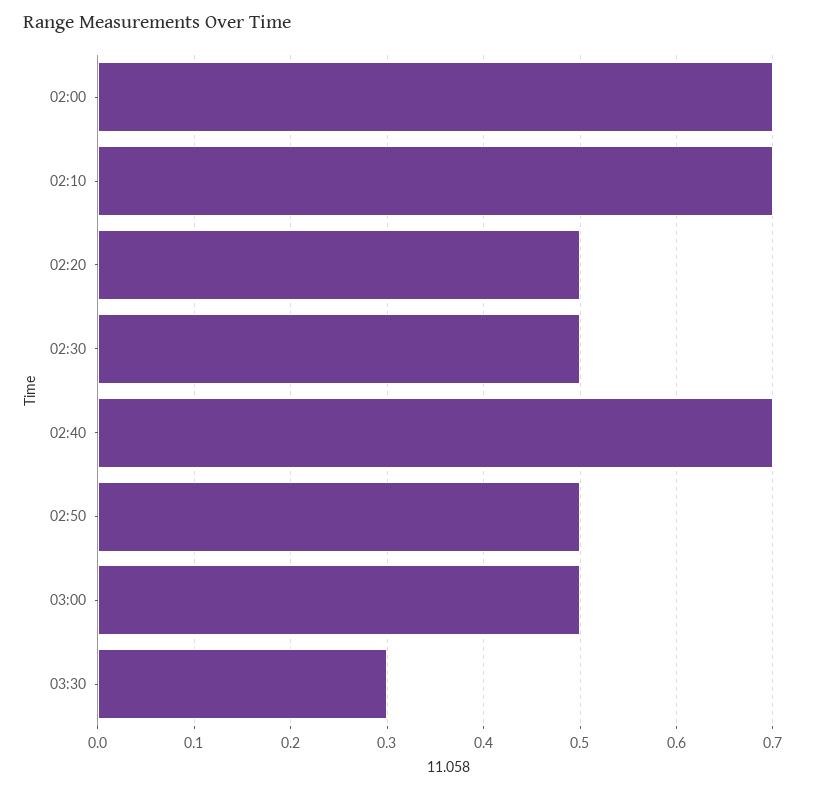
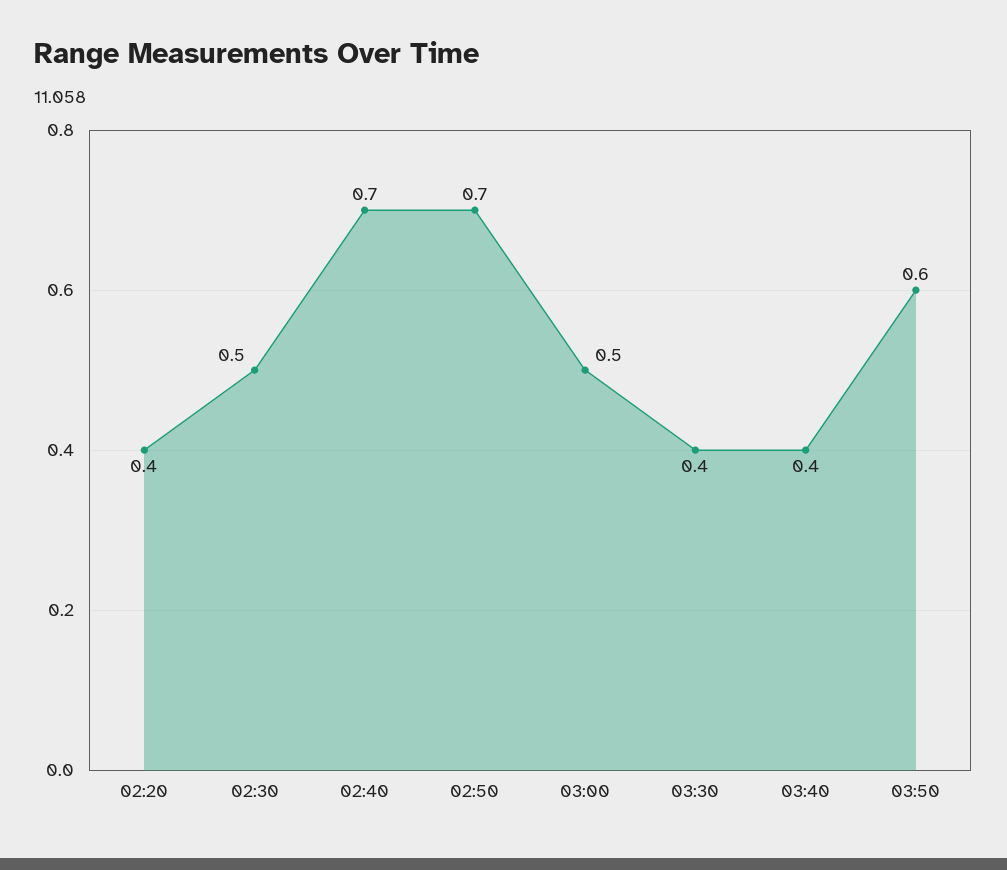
02:00: 0.7 -> none
02:10: 0.7 -> none
02:20: 0.5 -> 0.4
02:50: 0.5 -> 0.7
03:30: 0.3 -> 0.4
03:40: none -> 0.4
03:50: none -> 0.6

